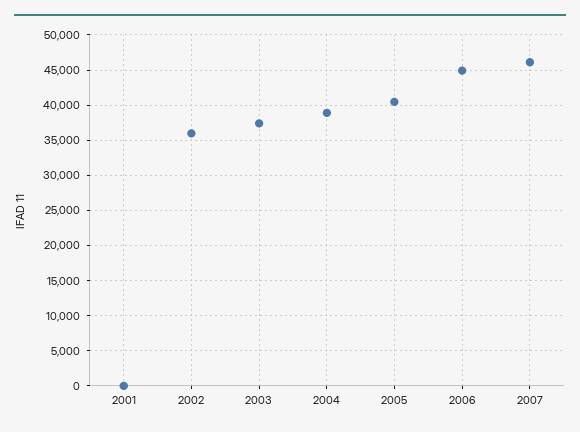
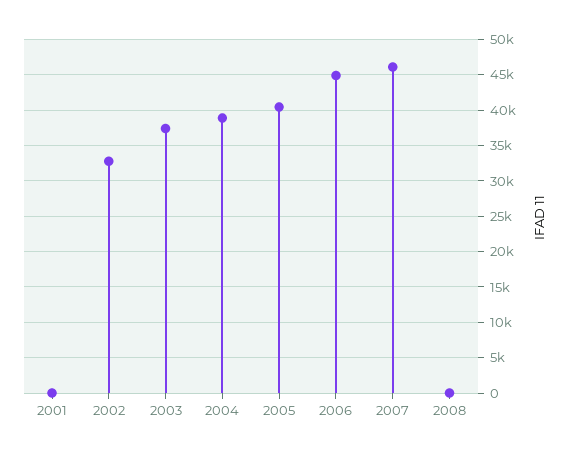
2002: 36000 -> 33000
2008: none -> 0

